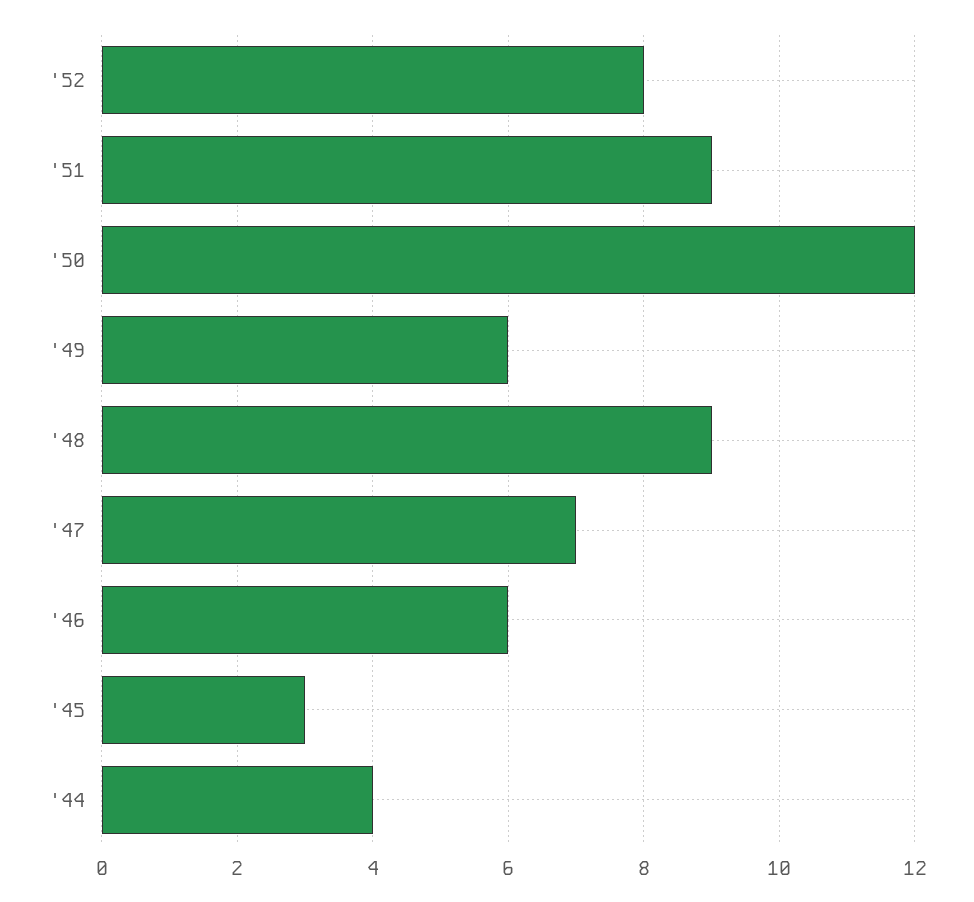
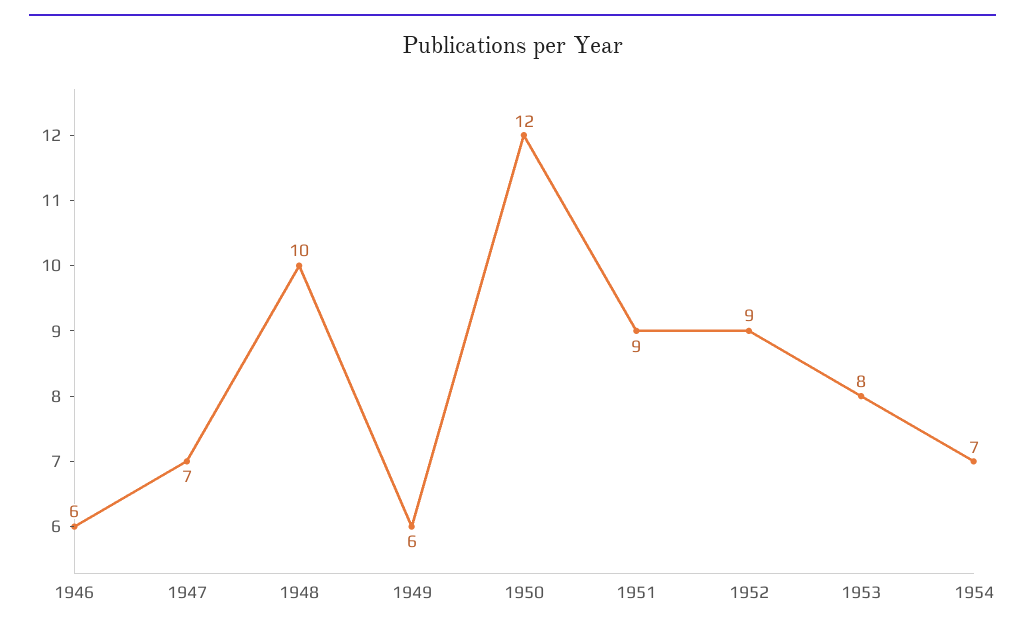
'52: 8 -> 9
'48: 9 -> 10
'45: 3 -> none
'44: 4 -> none
1953: none -> 8
1954: none -> 7

